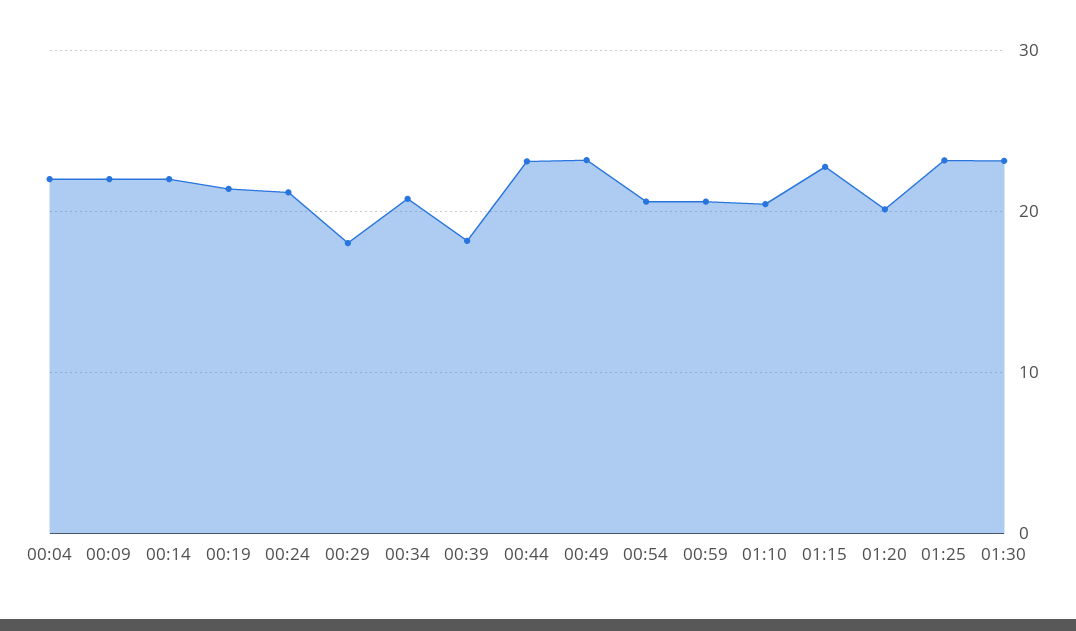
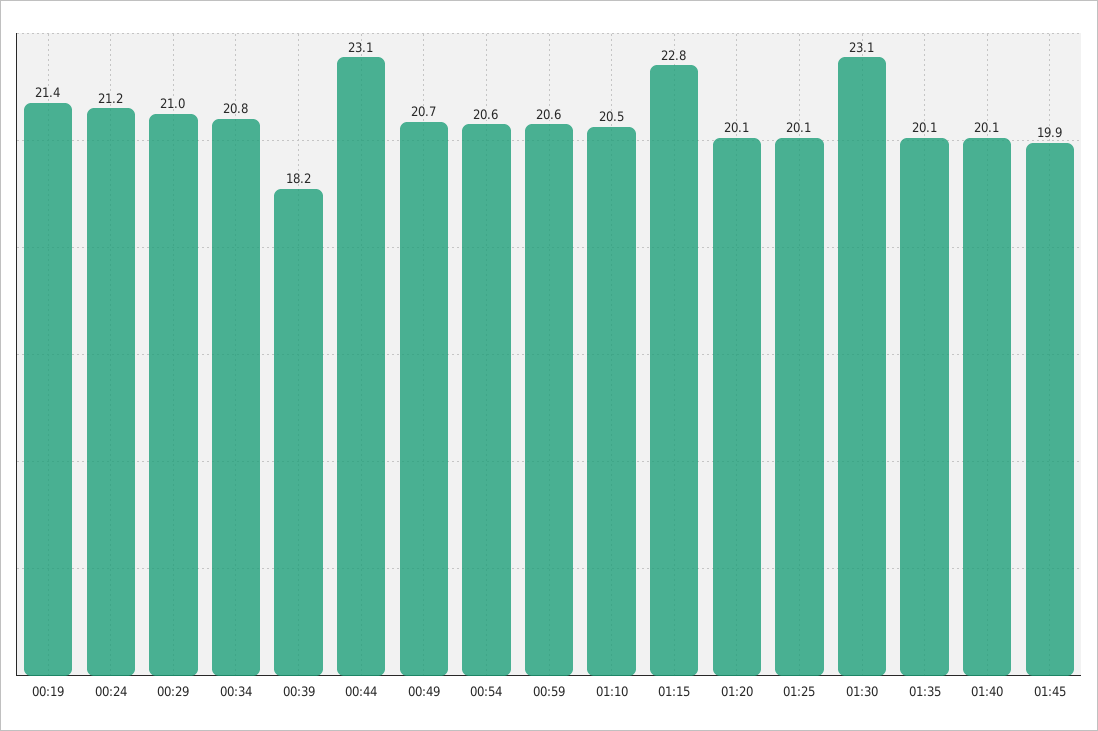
00:04: 22 -> none
00:09: 22 -> none
00:14: 22 -> none
00:29: 18 -> 21
00:49: 23 -> 20.7
01:25: 23 -> 20.1
01:35: none -> 20.1
01:40: none -> 20.1
01:45: none -> 19.9

